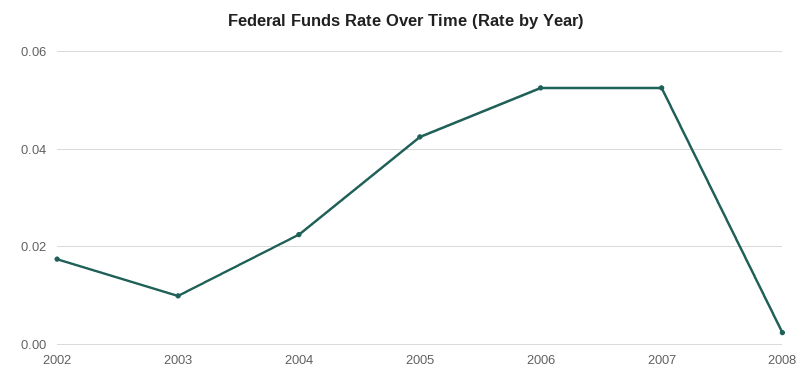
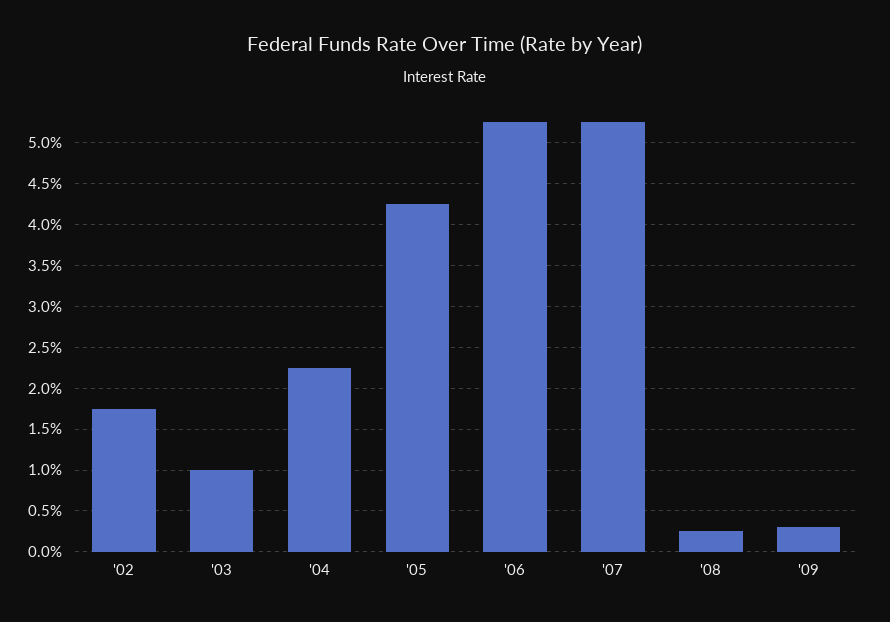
'09: none -> 0.003

